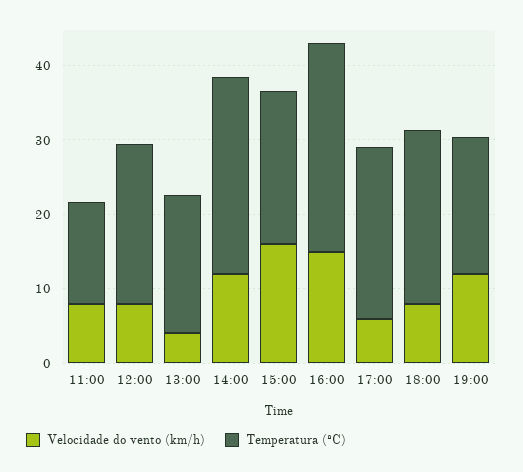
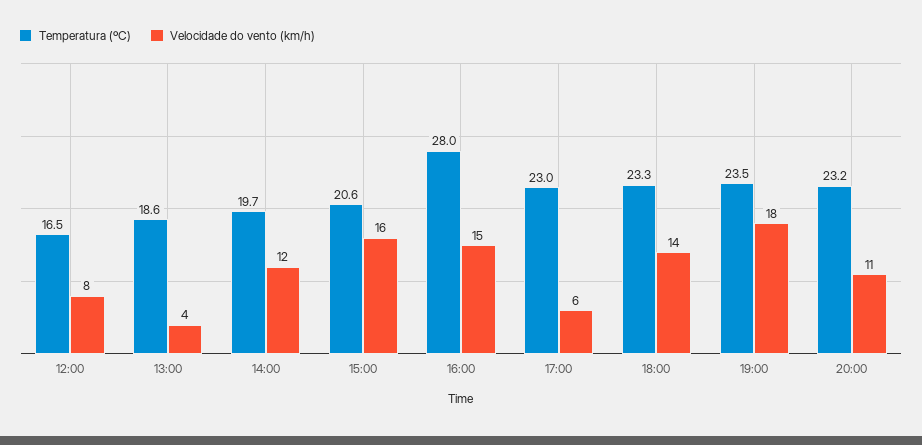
Velocidade do vento (km/h), 11:00: 8 -> none
Temperatura (ºC), 11:00: 14 -> none
Temperatura (ºC), 12:00: 22 -> 16.5
Temperatura (ºC), 14:00: 26 -> 19.7
Velocidade do vento (km/h), 18:00: 8 -> 14
Velocidade do vento (km/h), 19:00: 12 -> 18
Temperatura (ºC), 19:00: 18 -> 23.5
Temperatura (ºC), 20:00: none -> 23.2
Velocidade do vento (km/h), 20:00: none -> 11

